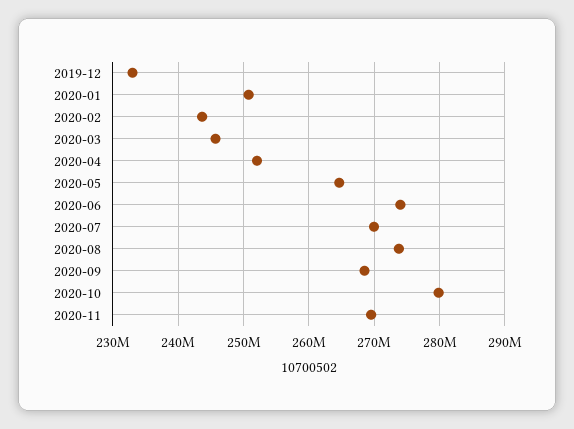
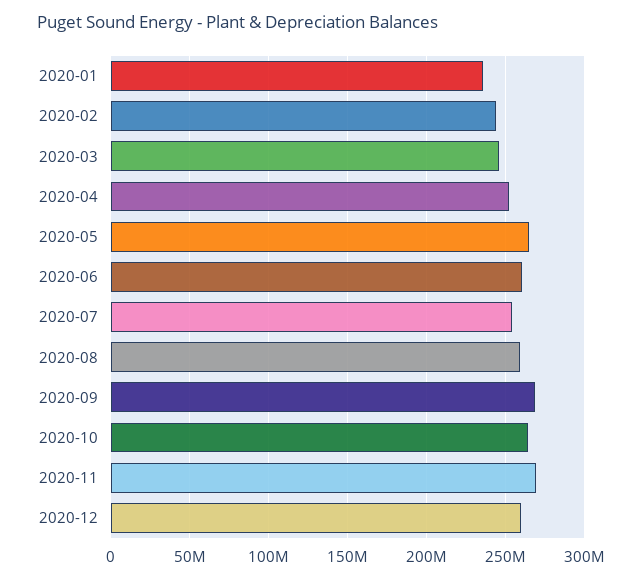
2019-12: 233000000 -> none
2020-01: 251000000 -> 235000000
2020-06: 274000000 -> 260000000
2020-07: 270000000 -> 255000000
2020-08: 274000000 -> 260000000
2020-10: 280000000 -> 265000000
2020-12: none -> 260000000

